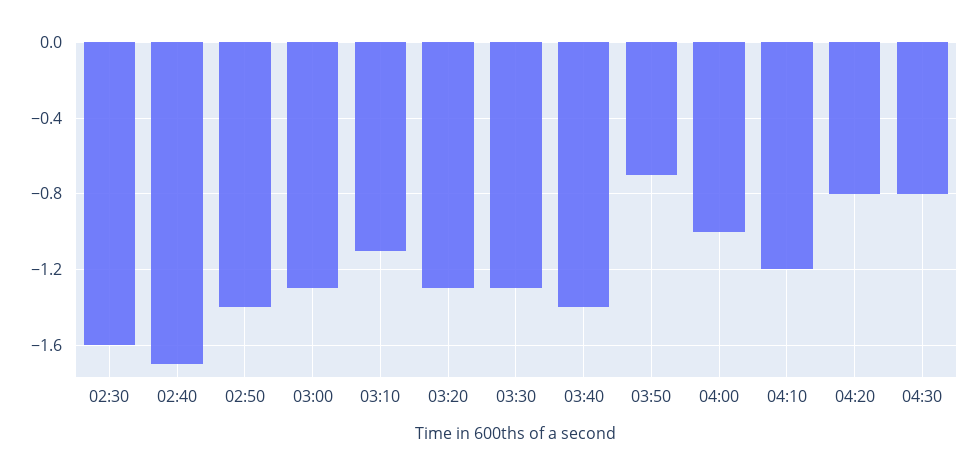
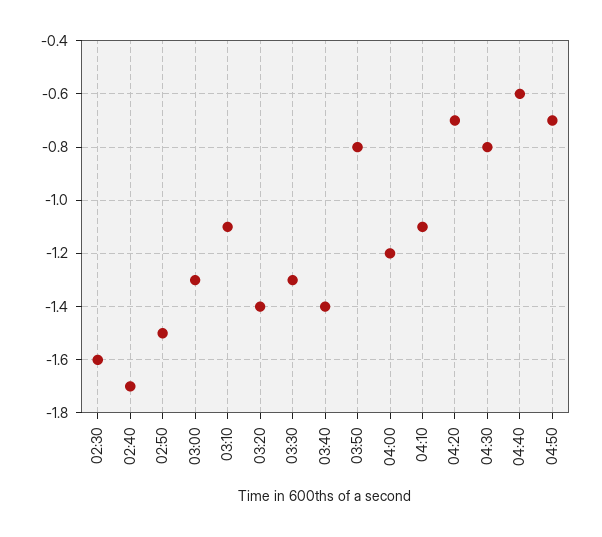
02:50: -1.4 -> -1.5
03:20: -1.3 -> -1.4
03:50: -0.7 -> -0.8
04:00: -1 -> -1.2
04:10: -1.2 -> -1.1
04:20: -0.8 -> -0.7
04:40: none -> -0.6
04:50: none -> -0.7

